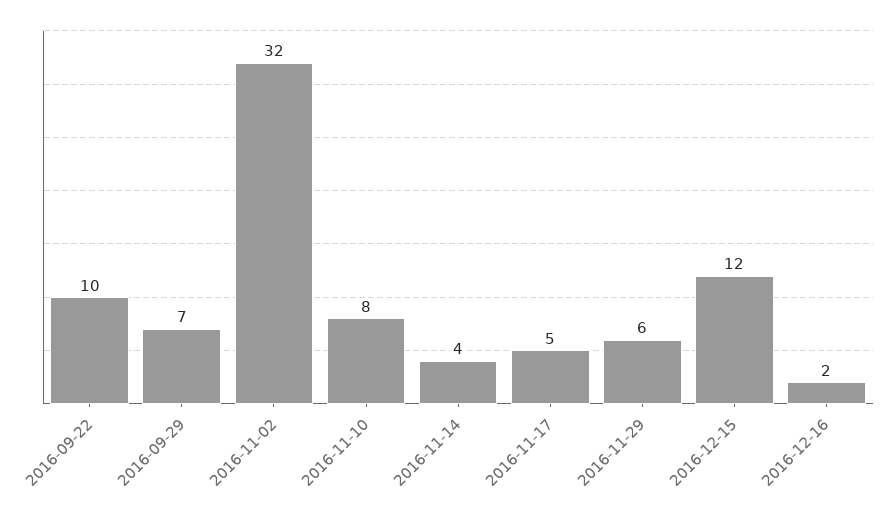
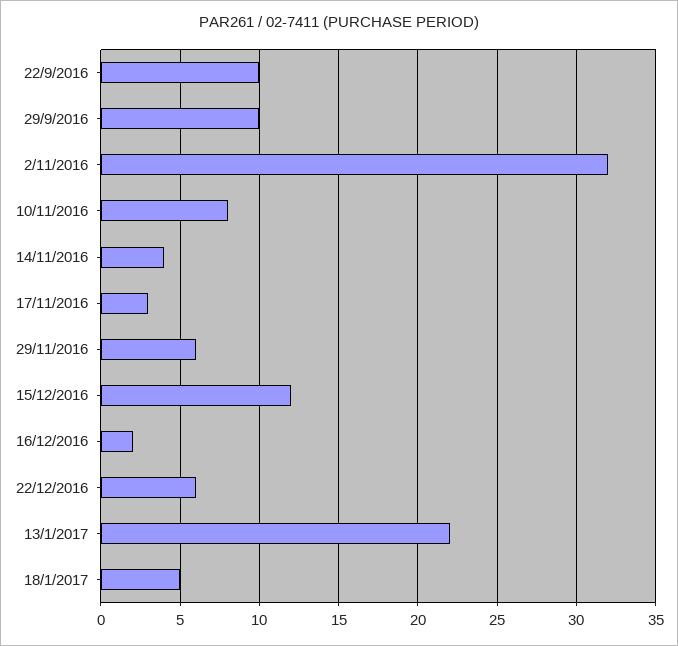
2016-09-29: 7 -> 10
2016-11-17: 5 -> 3
22/12/2016: none -> 6
13/1/2017: none -> 22
18/1/2017: none -> 5

